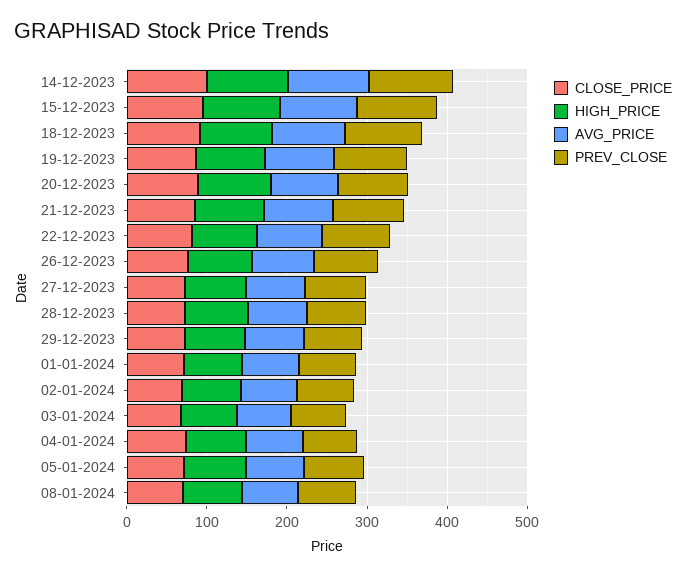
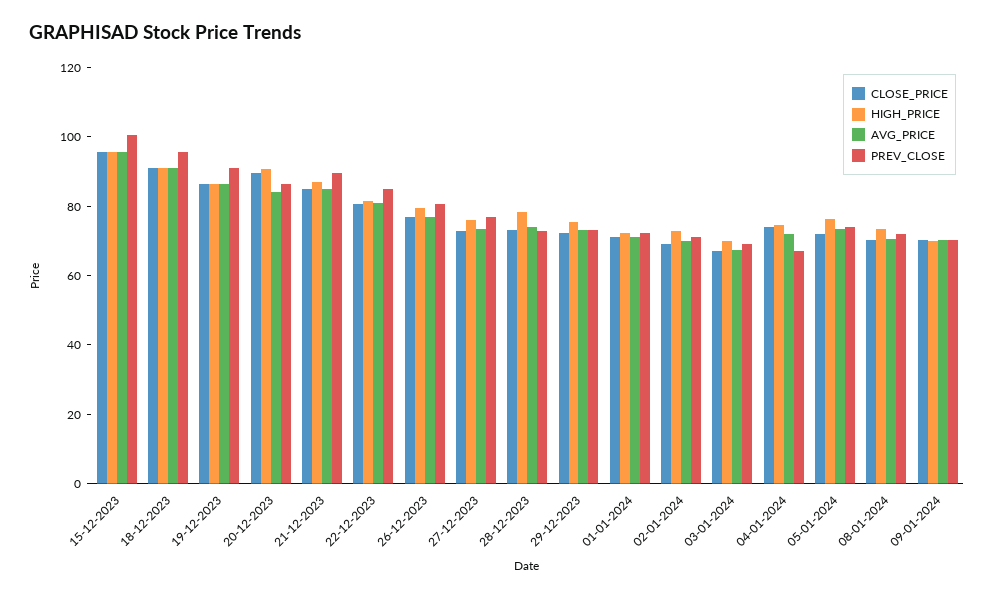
CLOSE_PRICE, 14-12-2023: 100 -> none
HIGH_PRICE, 14-12-2023: 100 -> none
AVG_PRICE, 14-12-2023: 100 -> none
PREV_CLOSE, 14-12-2023: 100 -> none
CLOSE_PRICE, 09-01-2024: none -> 70
HIGH_PRICE, 09-01-2024: none -> 70
AVG_PRICE, 09-01-2024: none -> 70
PREV_CLOSE, 09-01-2024: none -> 70

